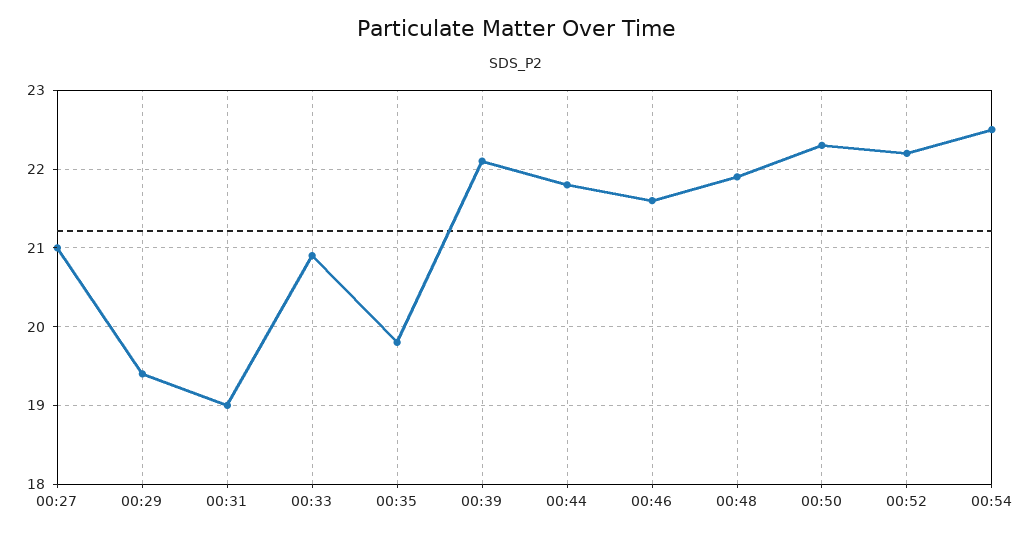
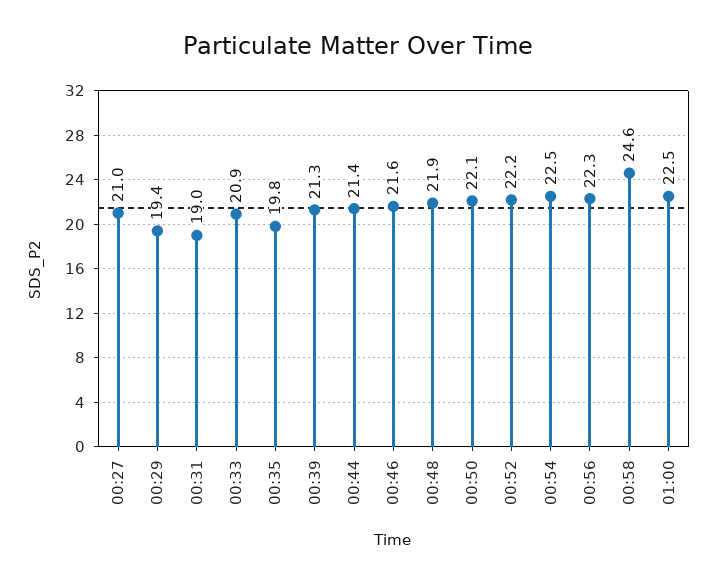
00:39: 22.1 -> 21.3
00:44: 21.8 -> 21.4
00:50: 22.3 -> 22.1
00:56: none -> 22.3
00:58: none -> 24.6
01:00: none -> 22.5

